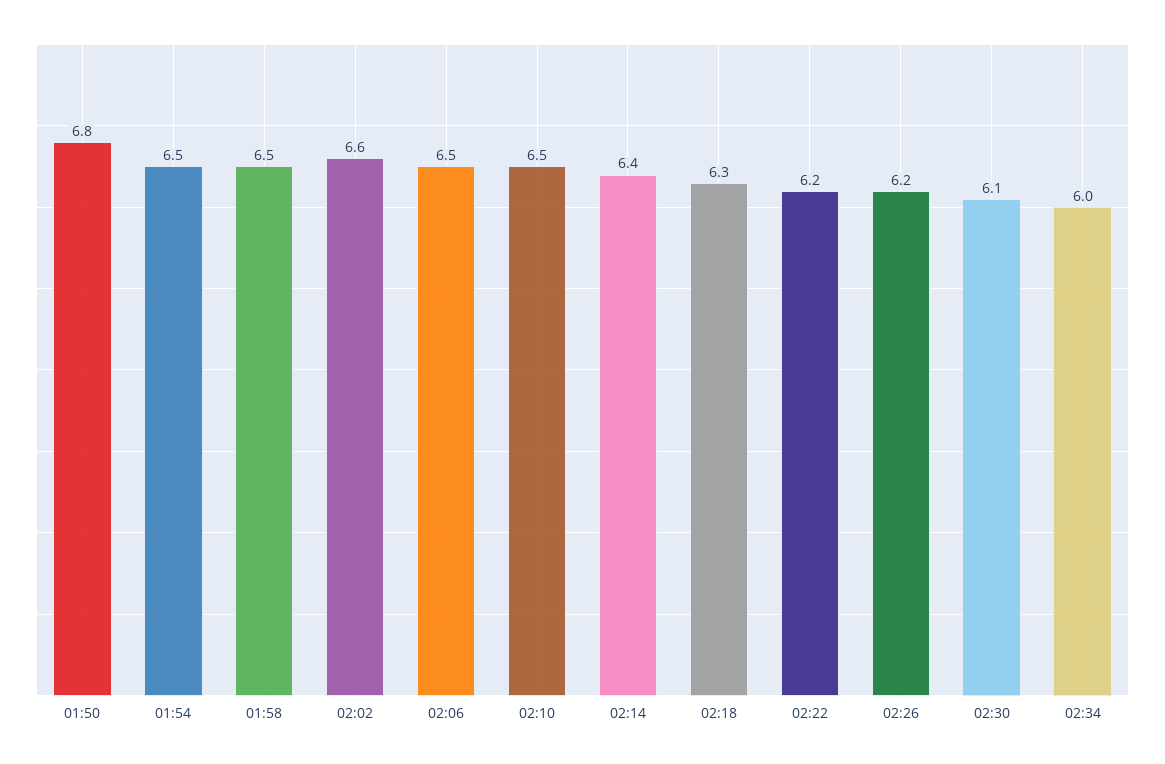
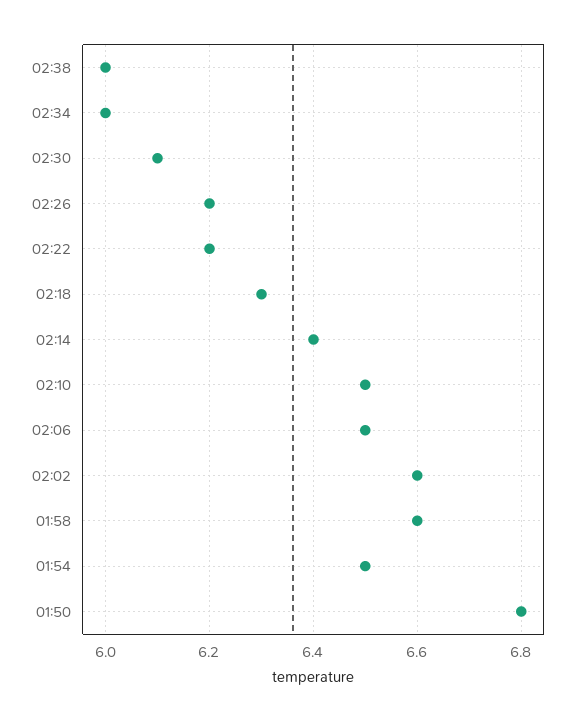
01:58: 6.5 -> 6.6
02:38: none -> 6

